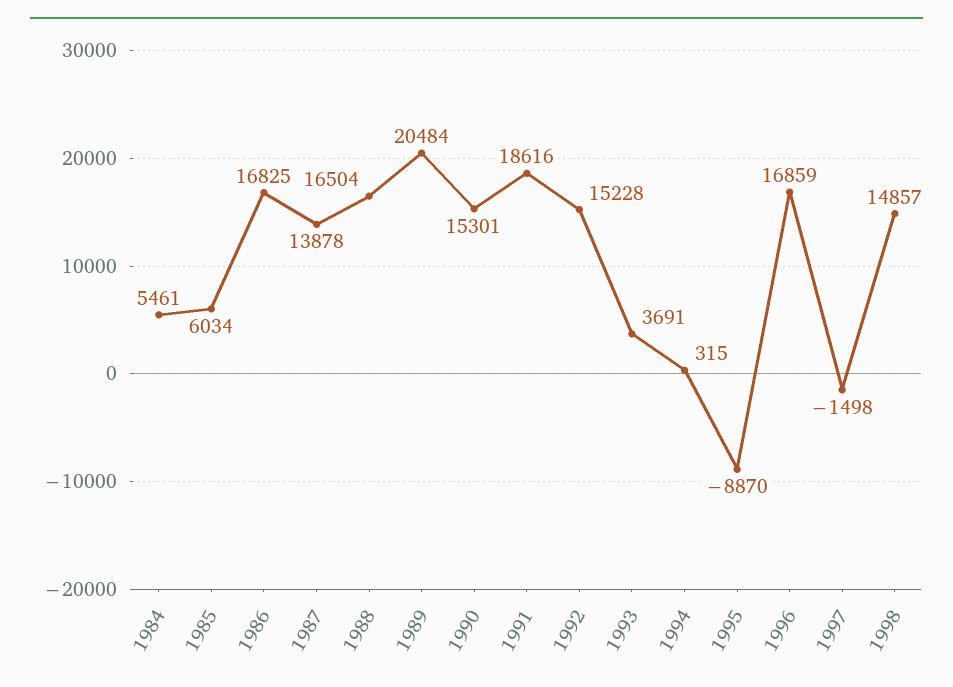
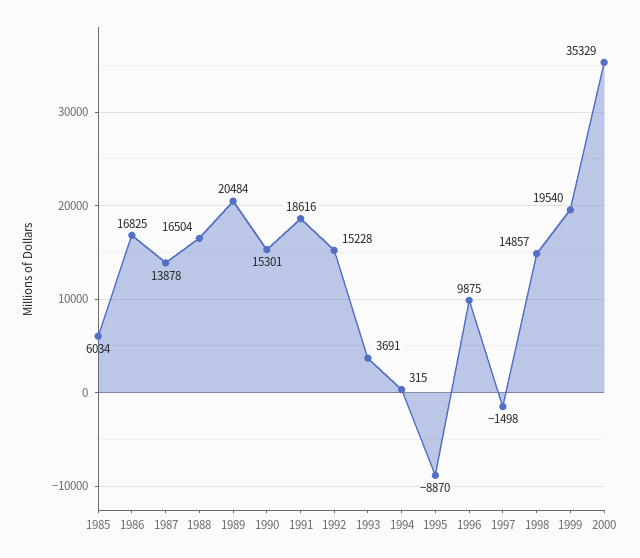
1984: 5461 -> none
1996: 16859 -> 9875
1999: none -> 19540
2000: none -> 35329

